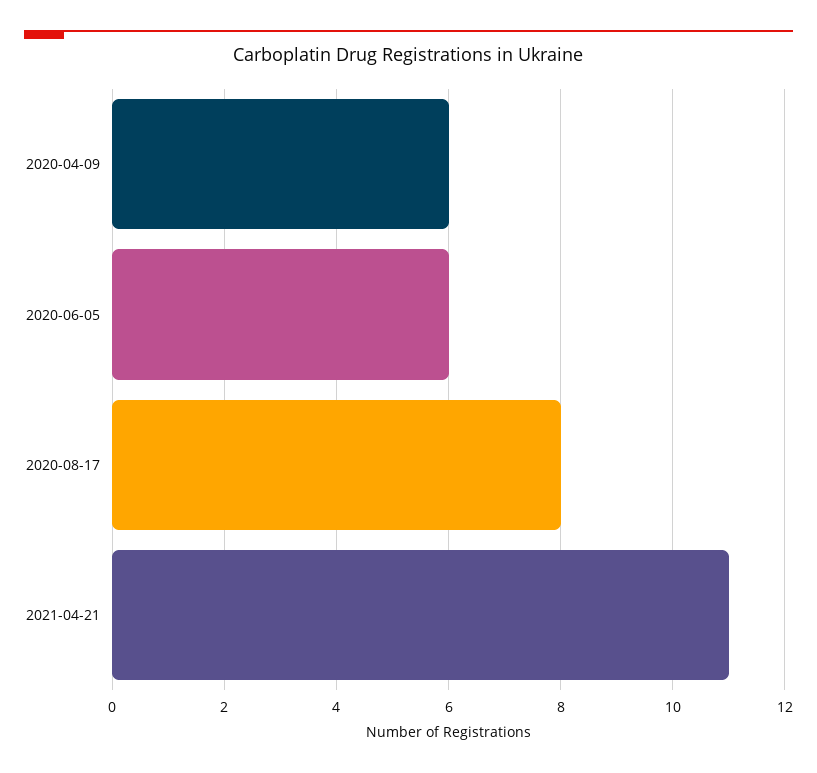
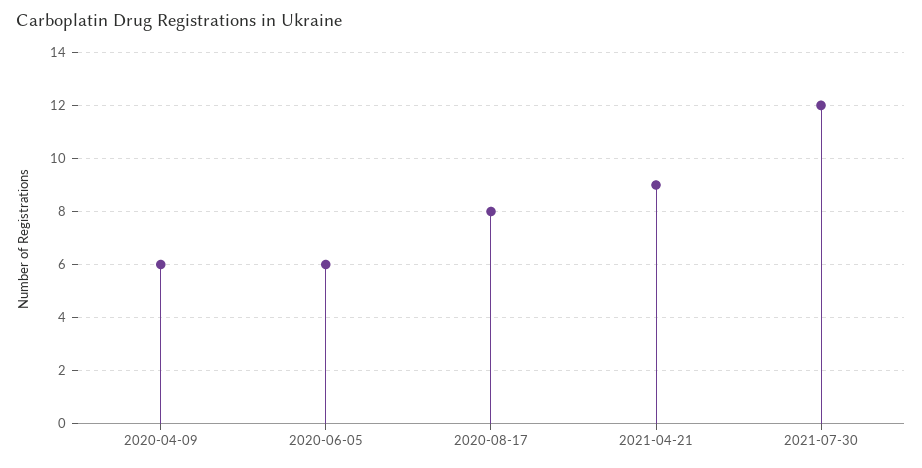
2021-04-21: 11 -> 9
2021-07-30: none -> 12

